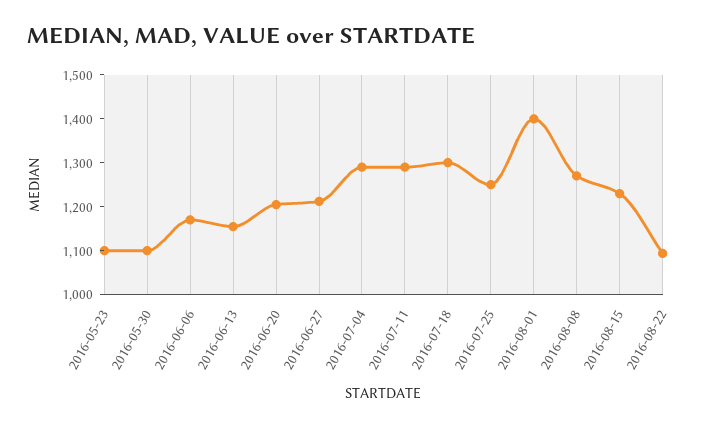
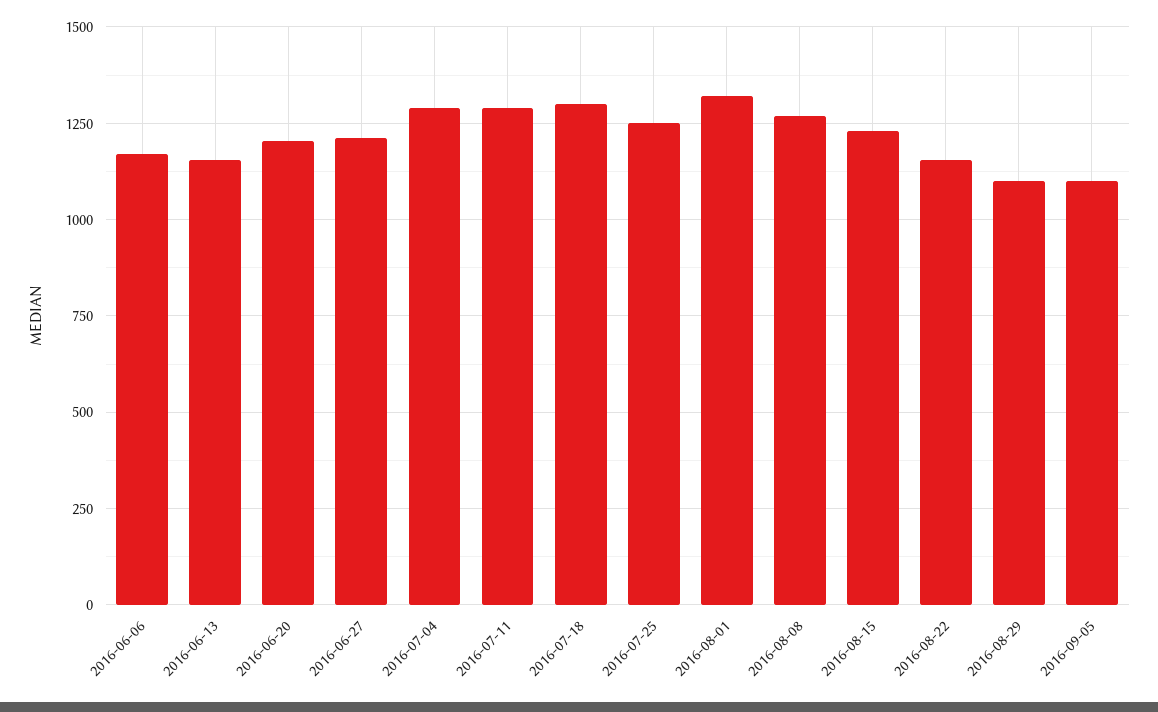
2016-05-23: 1100 -> none
2016-05-30: 1100 -> none
2016-08-01: 1400 -> 1325
2016-08-22: 1100 -> 1150
2016-08-29: none -> 1100
2016-09-05: none -> 1100

